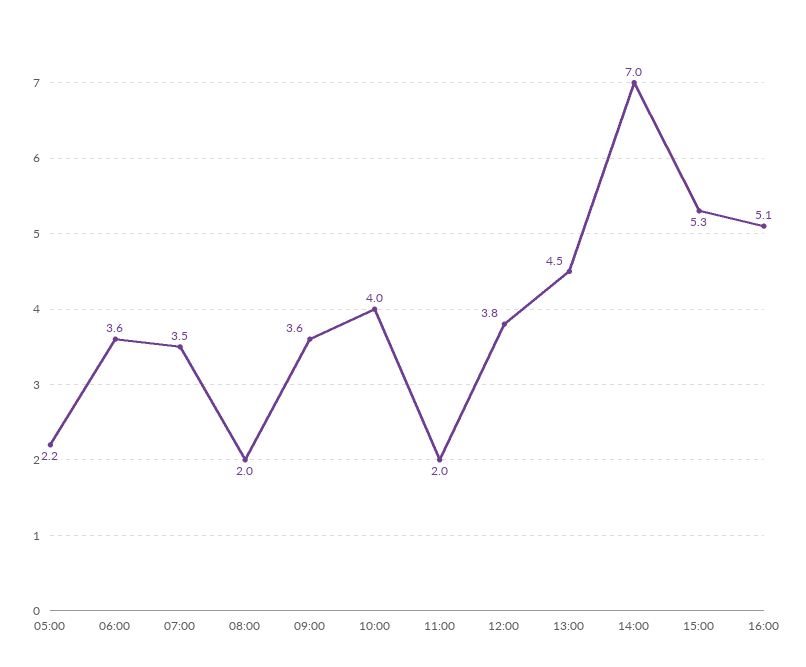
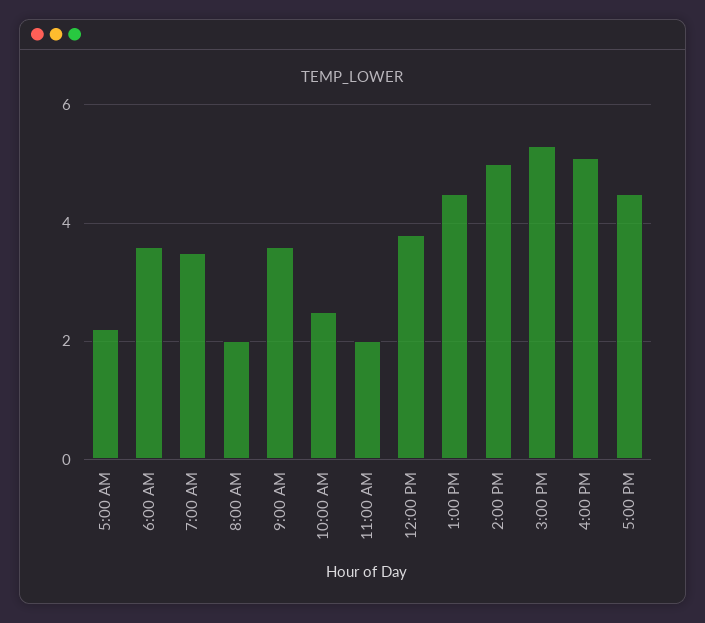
10:00: 4 -> 2.5
14:00: 7 -> 5
5:00 PM: none -> 4.5

